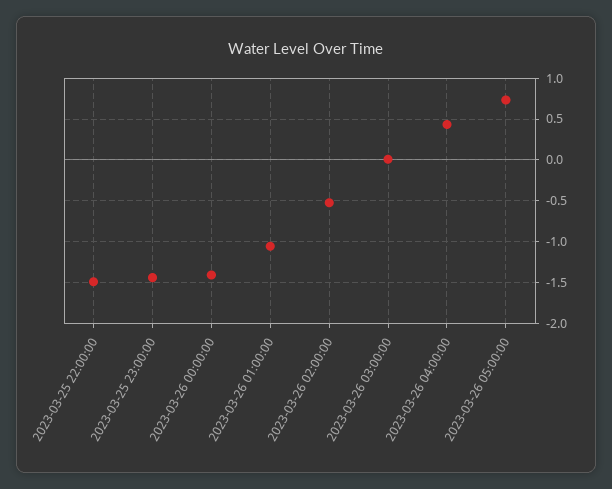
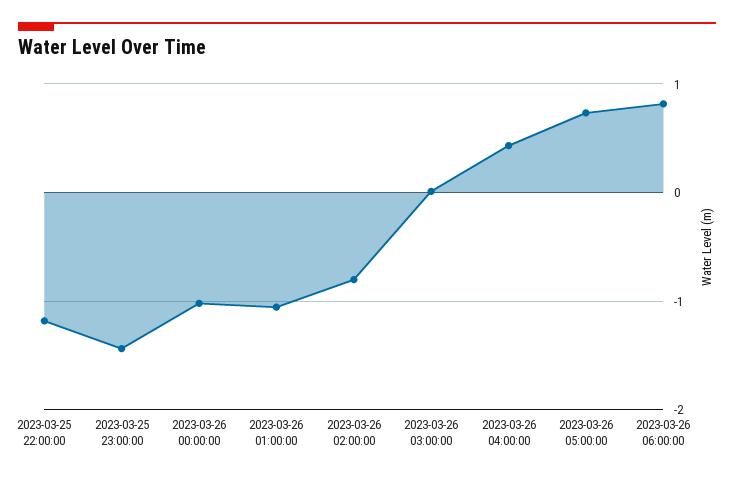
2023-03-25 22:00:00: -1.5 -> -1.2
2023-03-26 00:00:00: -1.4 -> -1
2023-03-26 02:00:00: -0.5 -> -0.8
2023-03-26 06:00:00: none -> 0.8

